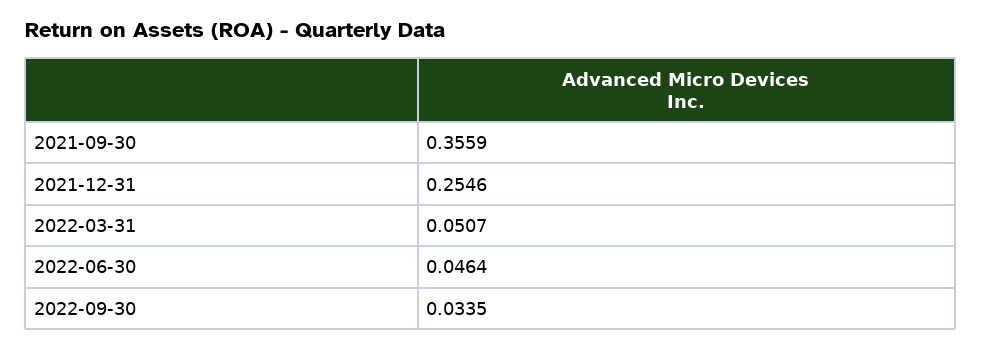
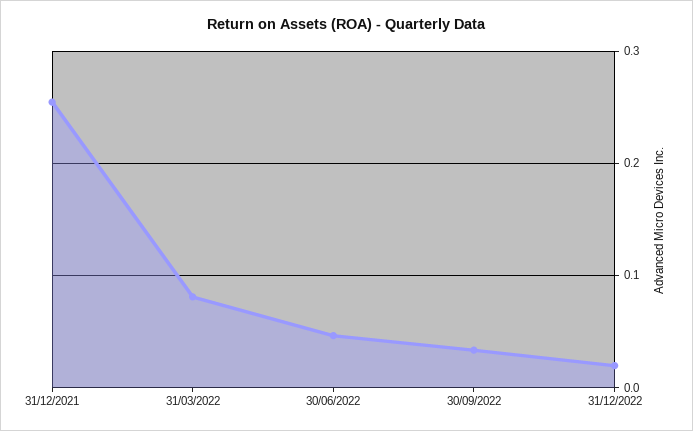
2021-09-30: 0.3559 -> none
2022-03-31: 0.0507 -> 0.08
31/12/2022: none -> 0.02

